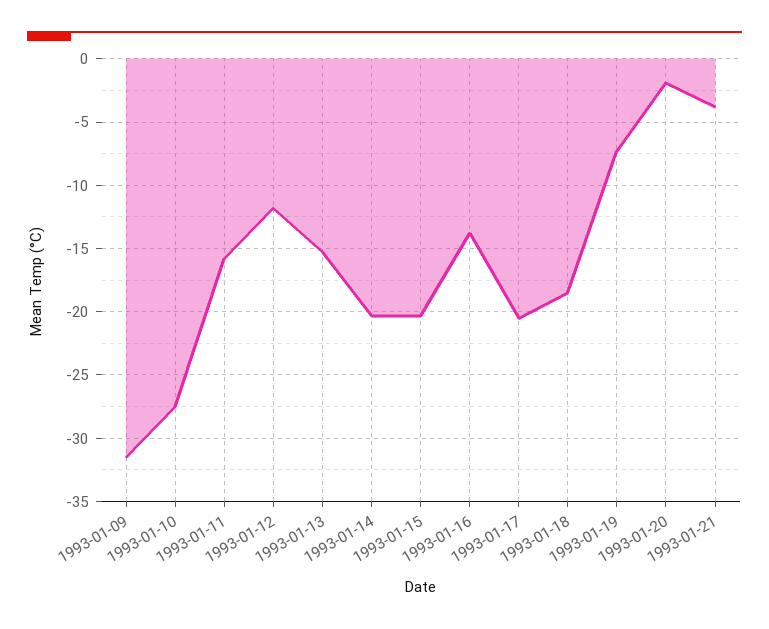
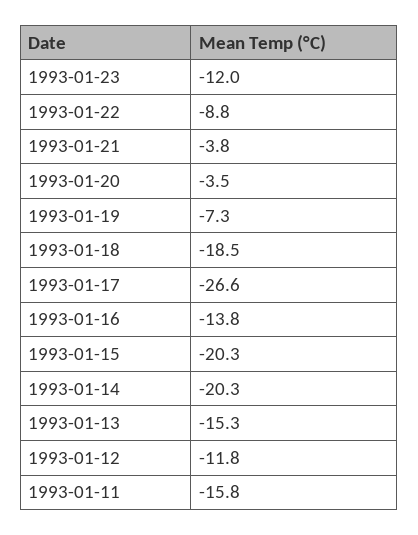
1993-01-09: -31.5 -> none
1993-01-10: -27.5 -> none
1993-01-17: -20.5 -> -26.6
1993-01-20: -2 -> -3.5
1993-01-23: none -> -12
1993-01-22: none -> -8.8

